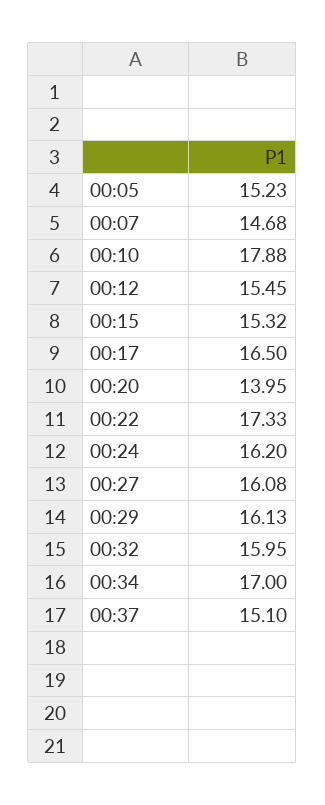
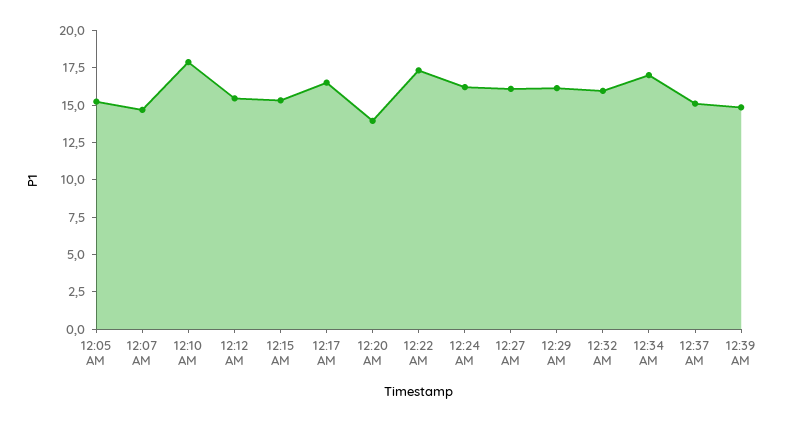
12:39 AM: none -> 15

